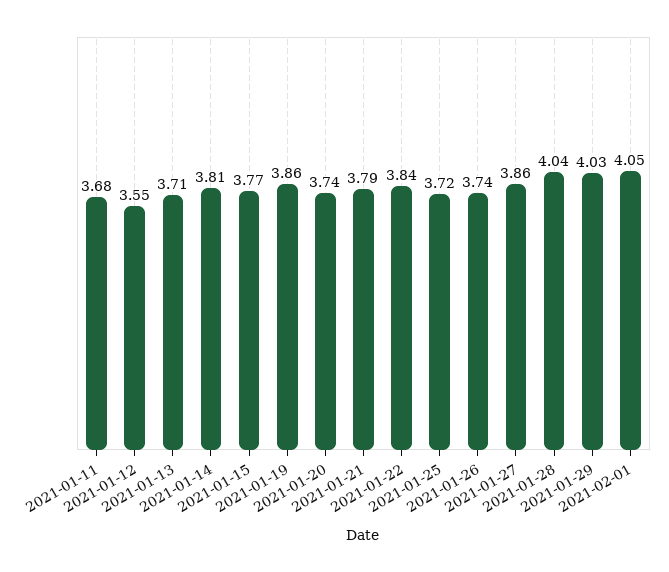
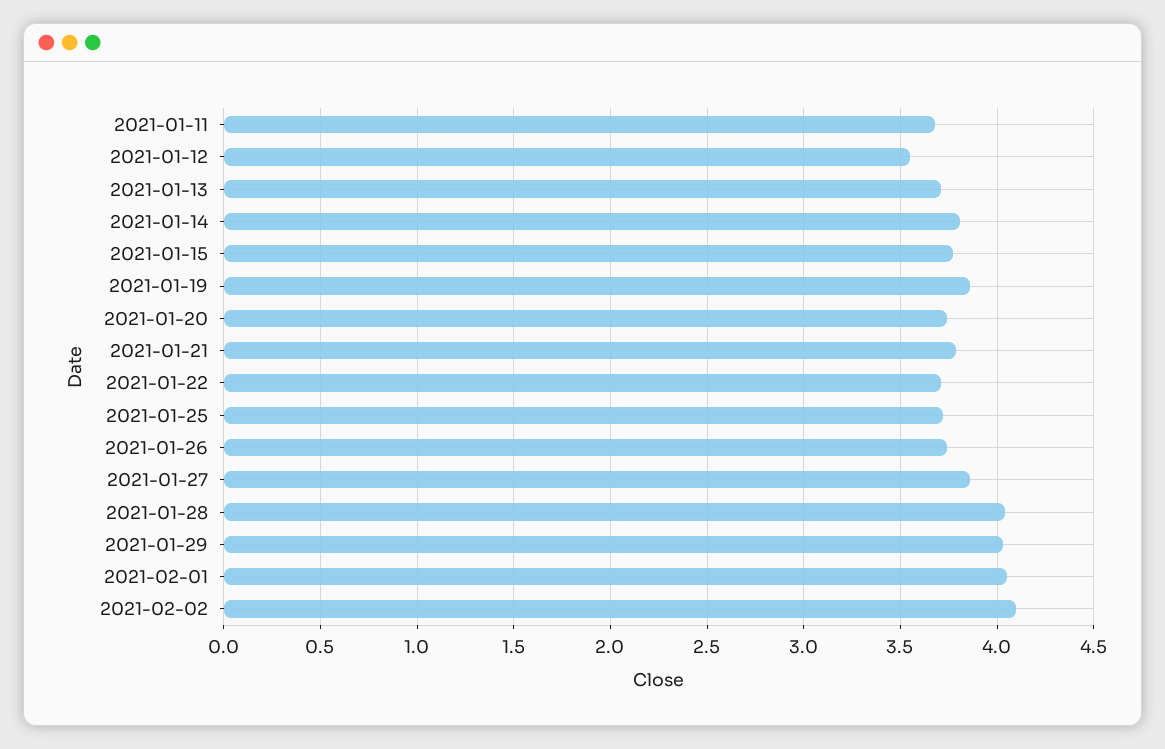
2021-01-22: 3.84 -> 3.7
2021-02-02: none -> 4.1

